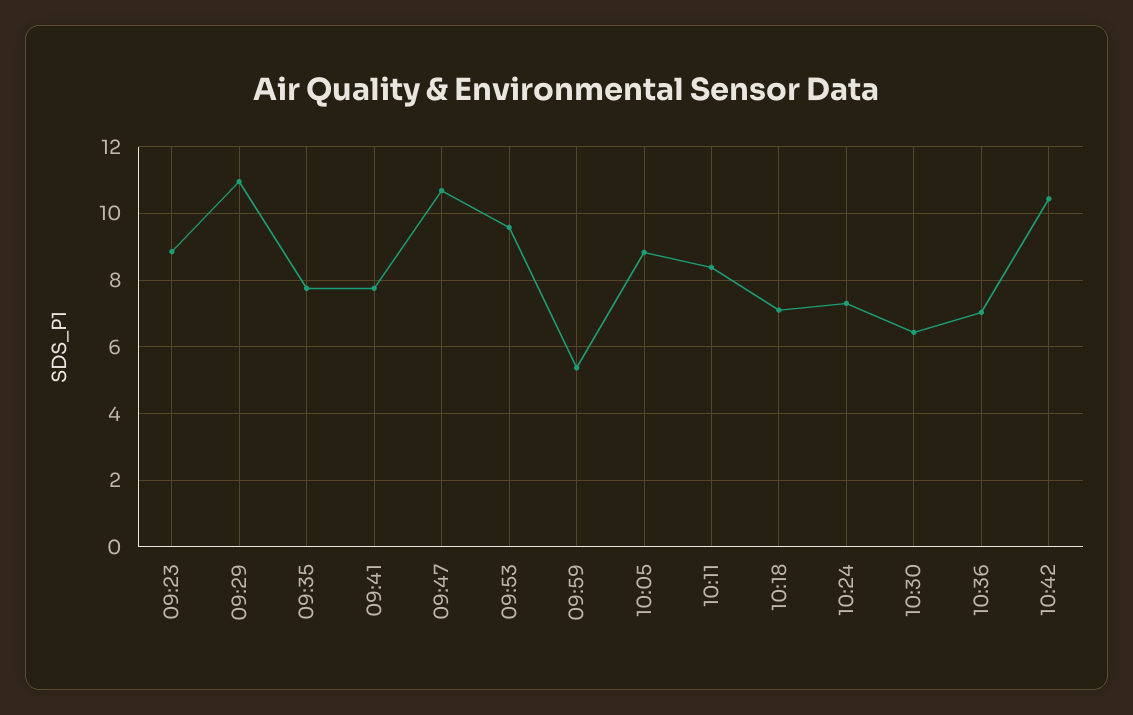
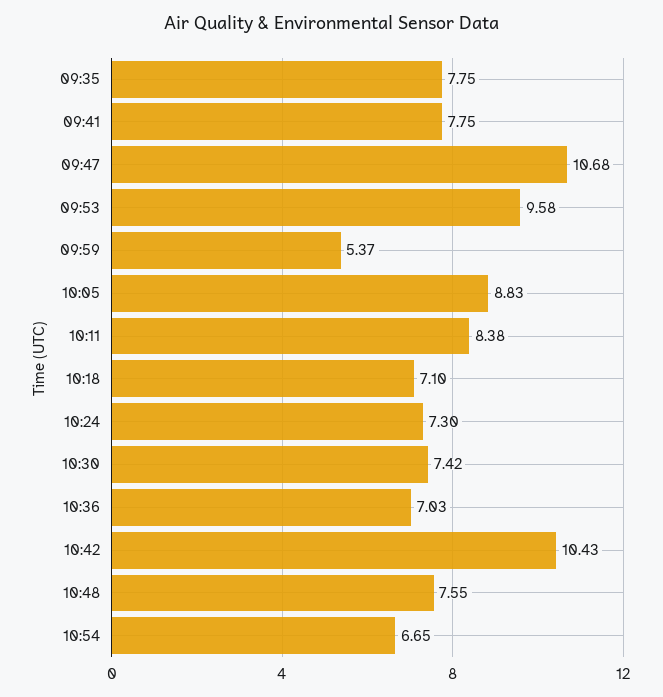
09:23: 8.8 -> none
09:29: 11 -> none
10:30: 6.4 -> 7.42
10:48: none -> 7.55
10:54: none -> 6.65

